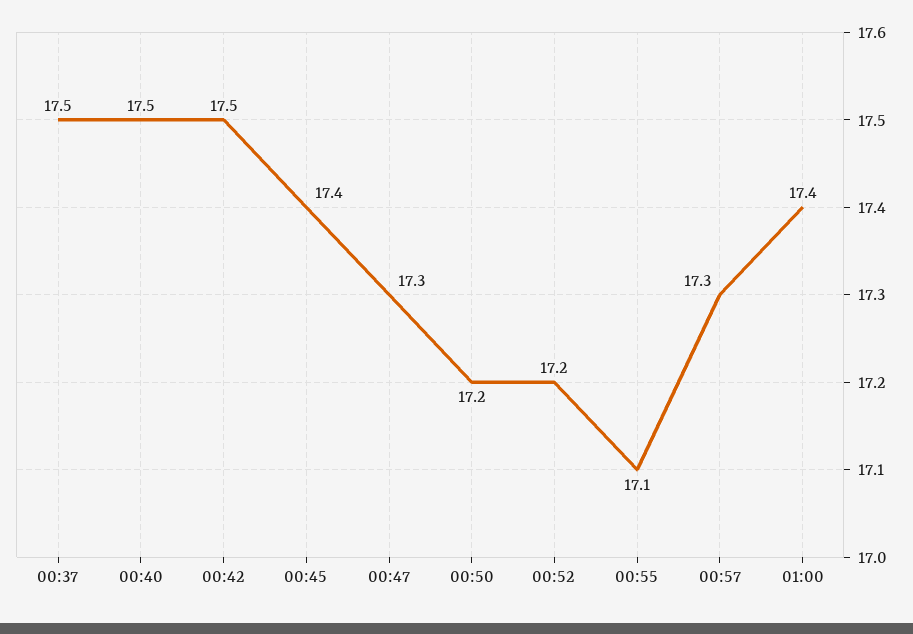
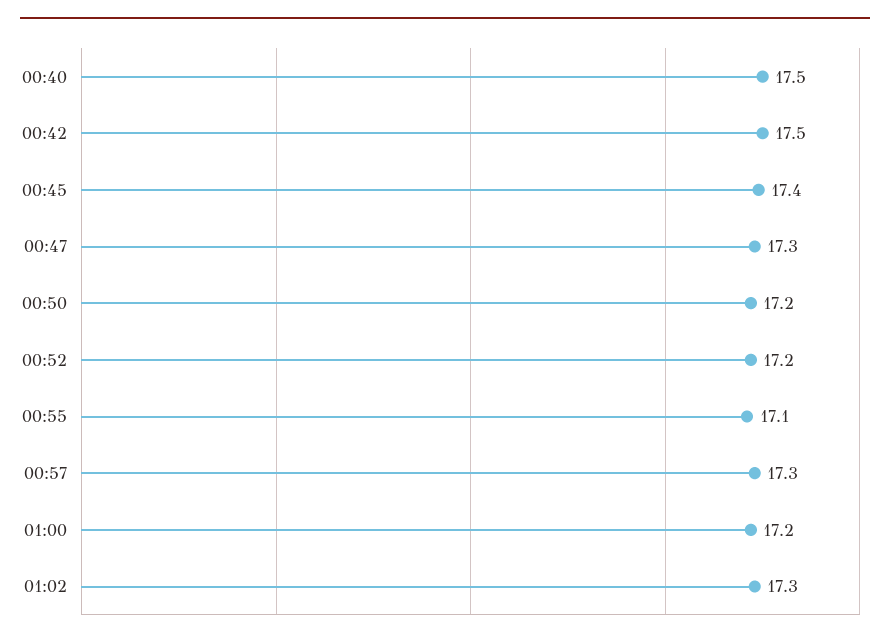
00:37: 17.5 -> none
01:00: 17.4 -> 17.2
01:02: none -> 17.3

